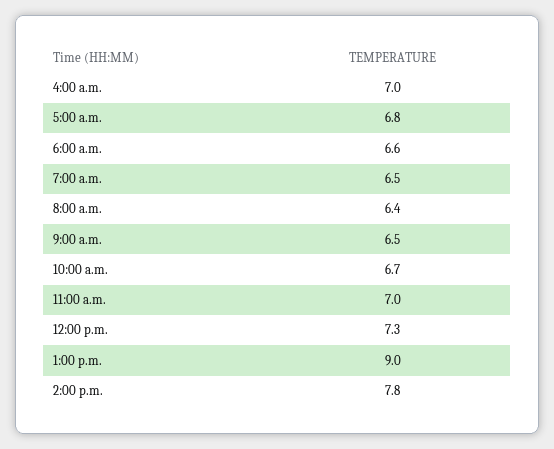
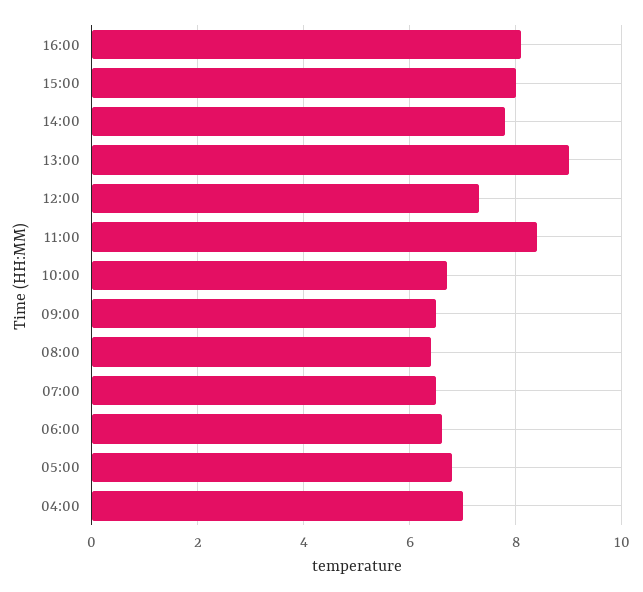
11:00 a.m.: 7 -> 8.5
16:00: none -> 8
15:00: none -> 8

